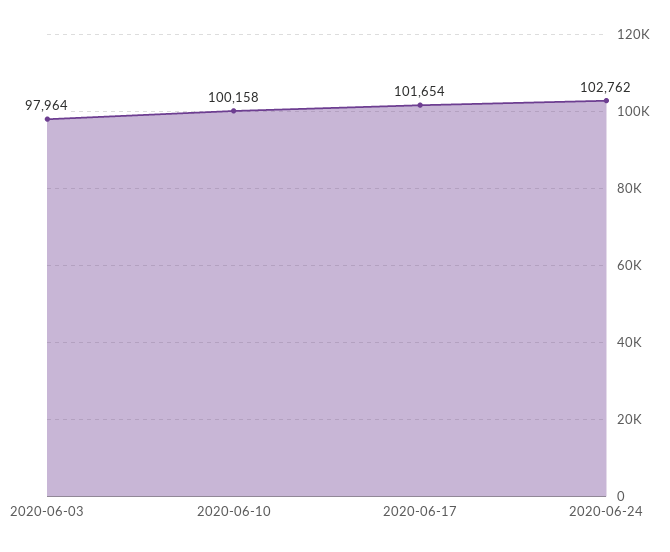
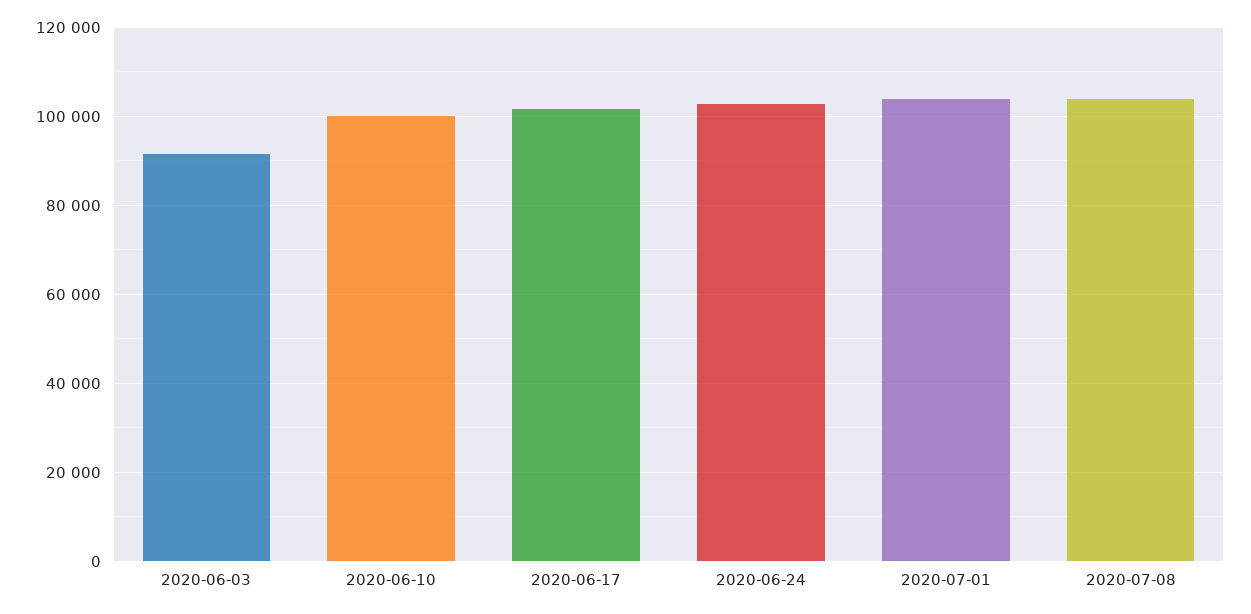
2020-06-03: 97964 -> 92000
2020-07-01: none -> 104000
2020-07-08: none -> 104000

